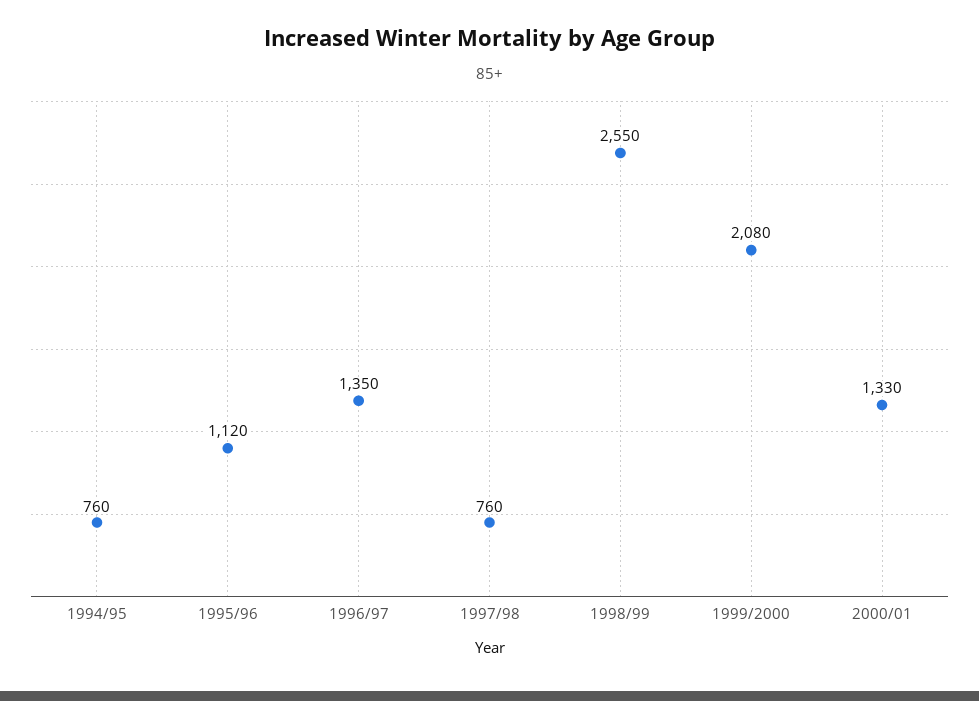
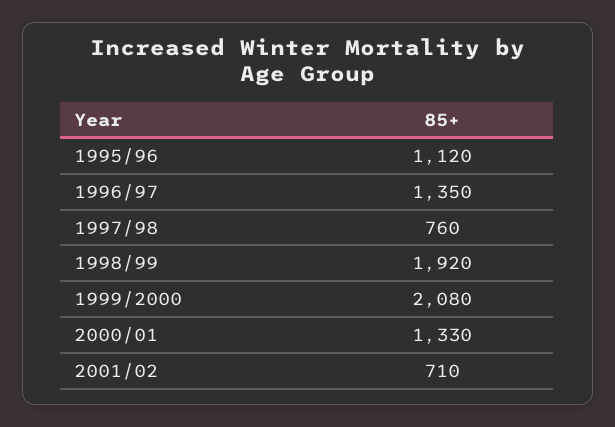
1994/95: 760 -> none
1998/99: 2550 -> 1920
2001/02: none -> 710

